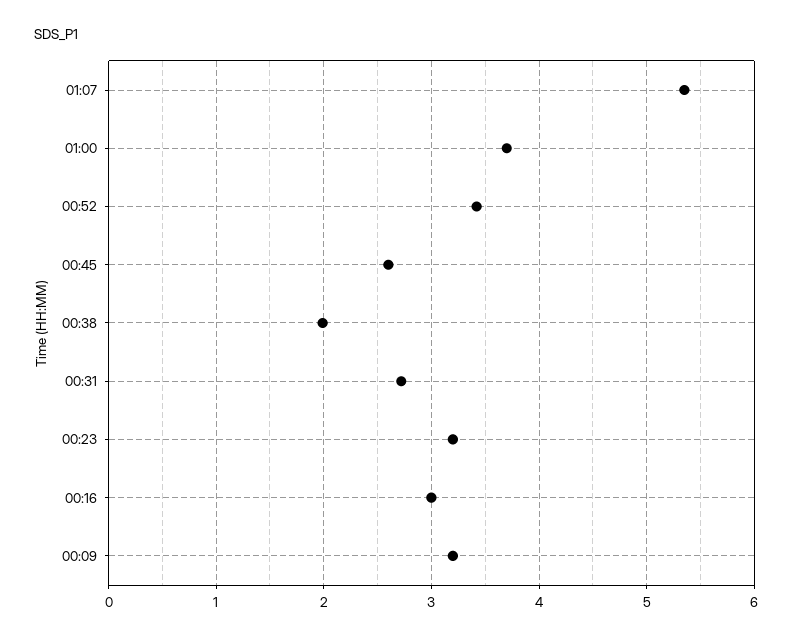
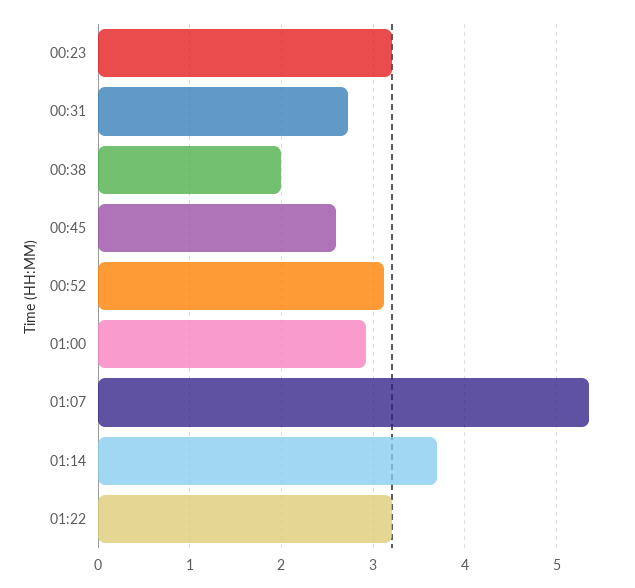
01:00: 3.7 -> 2.9
00:52: 3.4 -> 3.1
00:16: 3 -> none
00:09: 3.2 -> none
01:14: none -> 3.7
01:22: none -> 3.2

